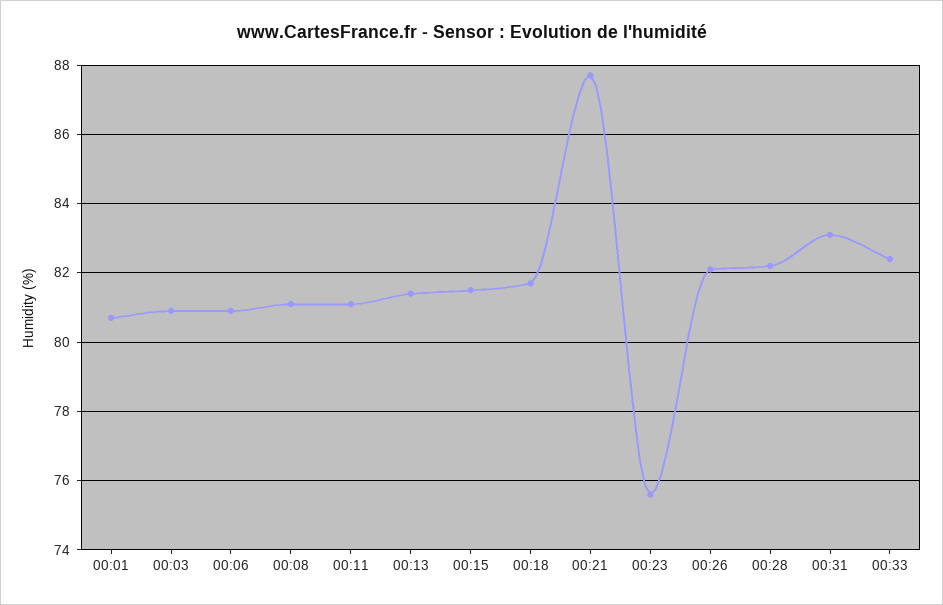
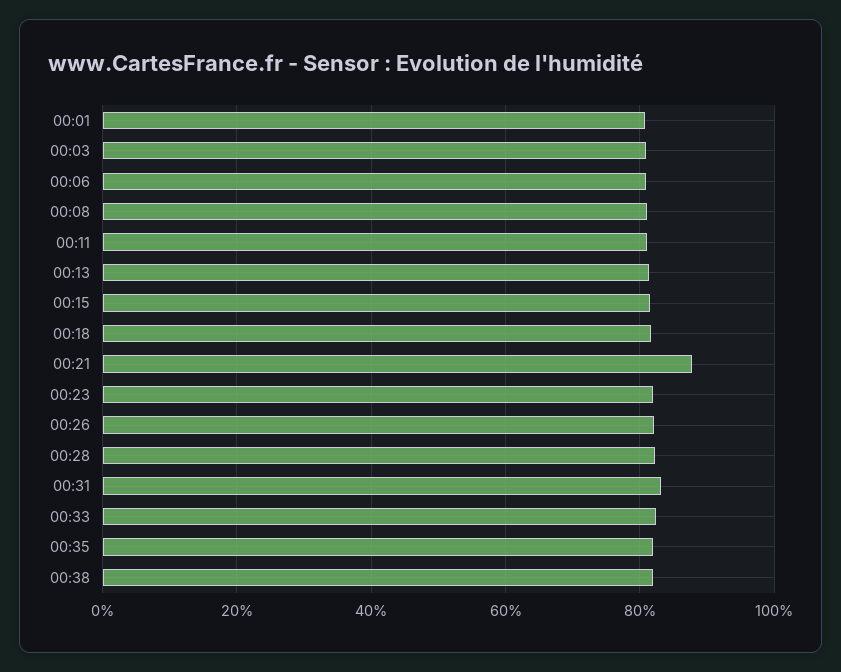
00:23: 75.5 -> 82
00:35: none -> 82
00:38: none -> 82

